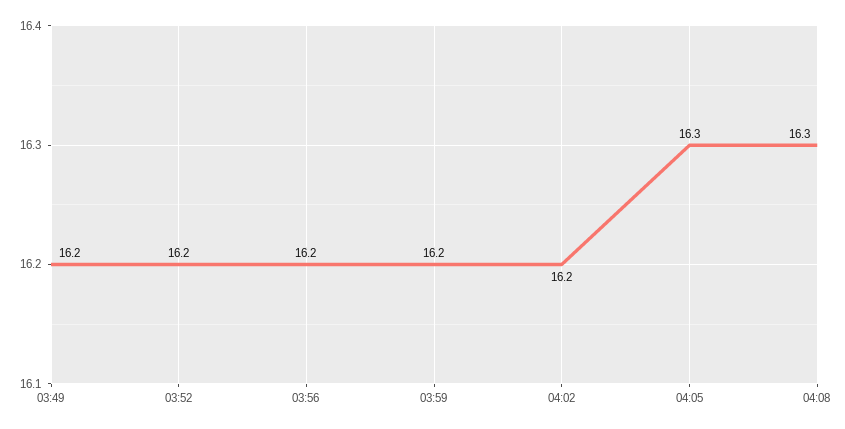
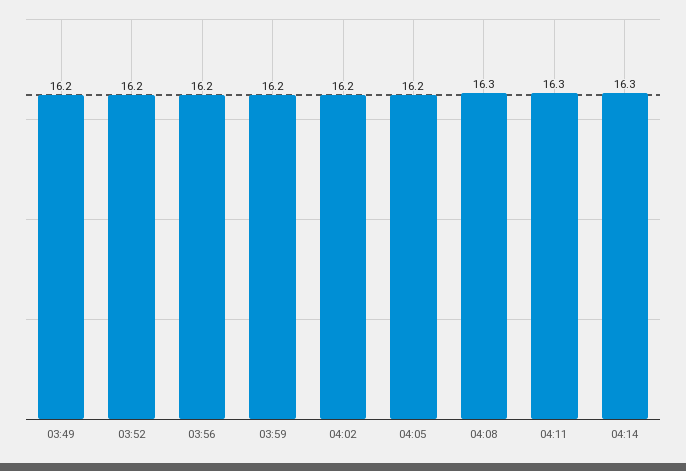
04:05: 16.3 -> 16.2
04:11: none -> 16.3
04:14: none -> 16.3

